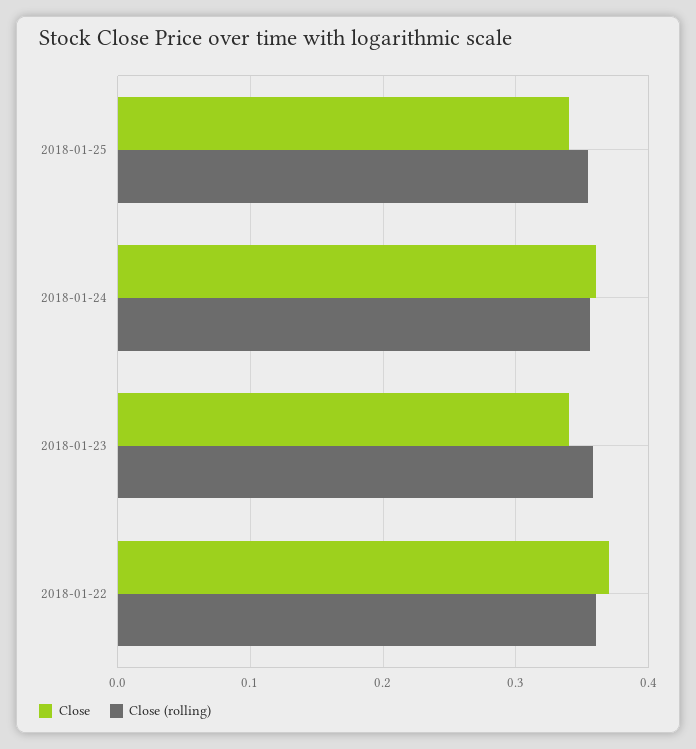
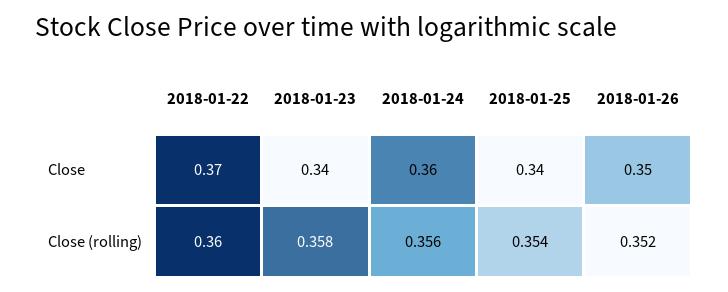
Close, 2018-01-26: none -> 0.35
Close (rolling), 2018-01-26: none -> 0.352

